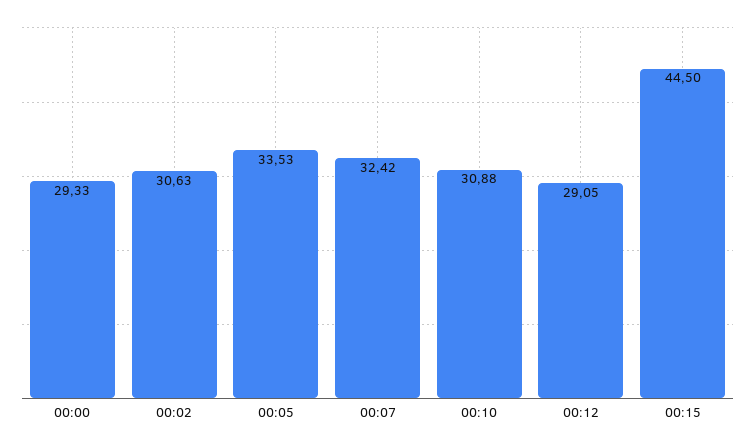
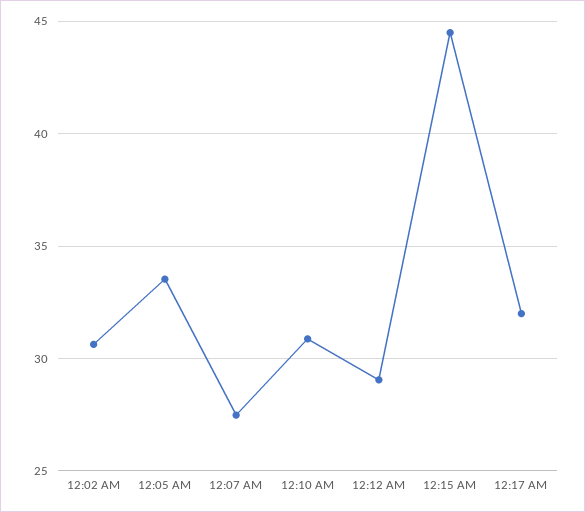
00:00: 29.33 -> none
00:07: 32.42 -> 27.5
12:17 AM: none -> 32

